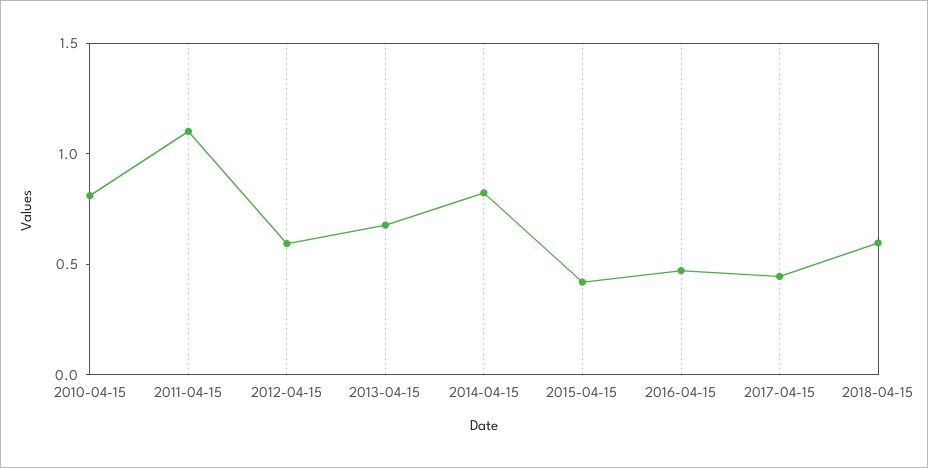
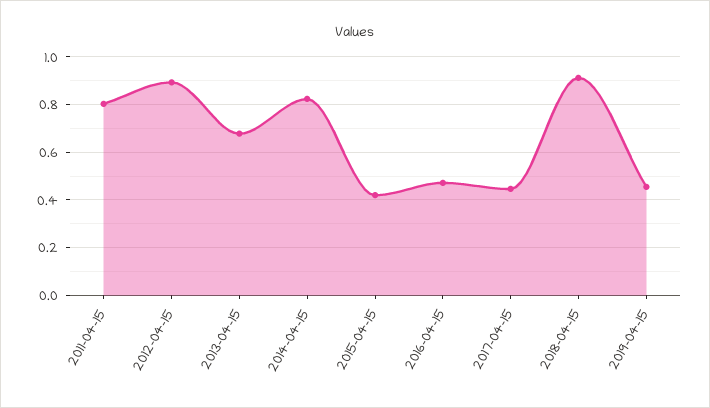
2010-04-15: 0.8 -> none
2011-04-15: 1.1 -> 0.8
2012-04-15: 0.6 -> 0.9
2018-04-15: 0.6 -> 0.9
2019-04-15: none -> 0.45

